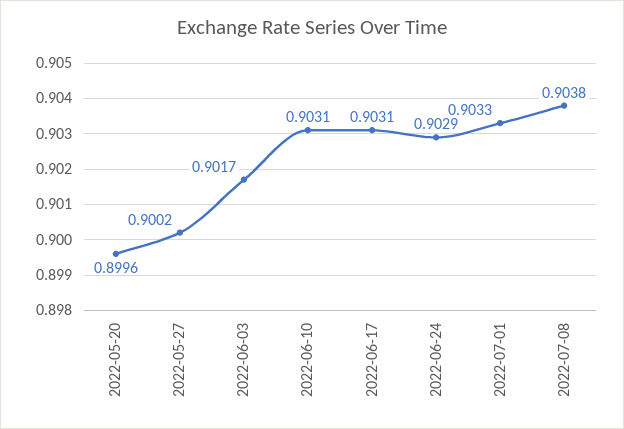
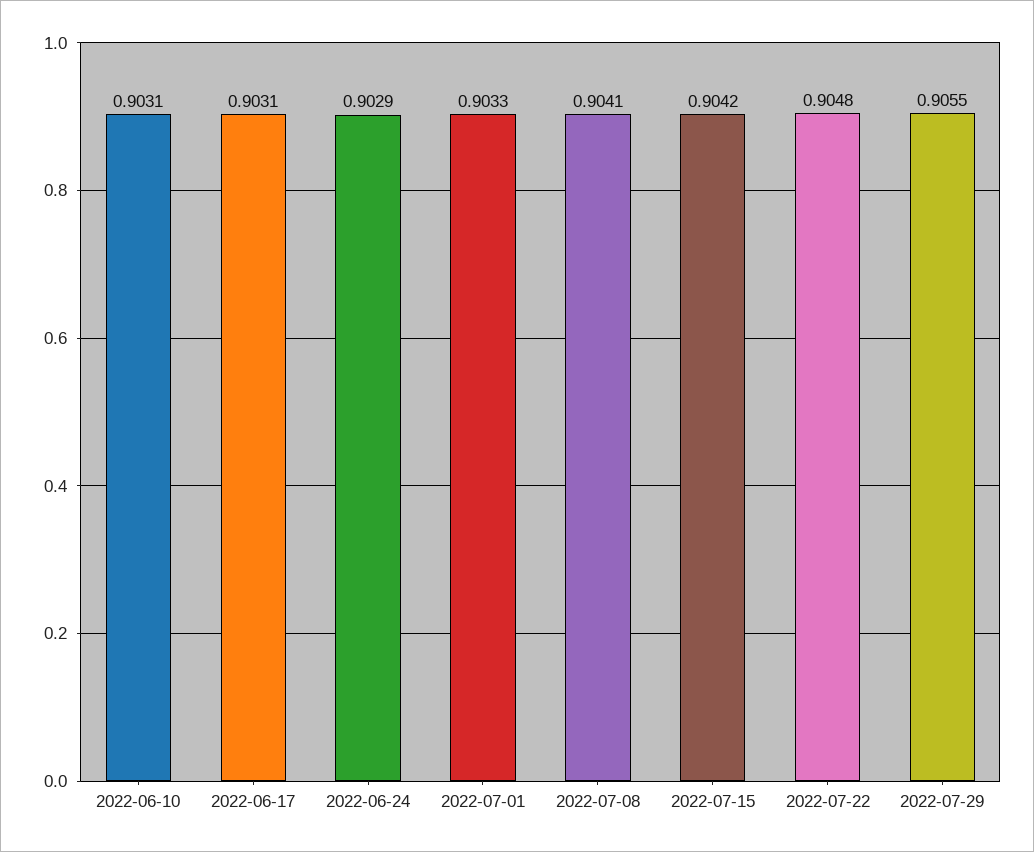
2022-05-20: 0.8996 -> none
2022-05-27: 0.9002 -> none
2022-06-03: 0.9017 -> none
2022-07-08: 0.9038 -> 0.9041
2022-07-15: none -> 0.9042
2022-07-22: none -> 0.9048
2022-07-29: none -> 0.9055

